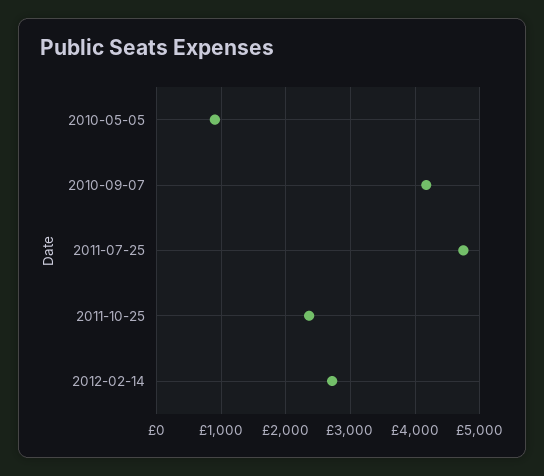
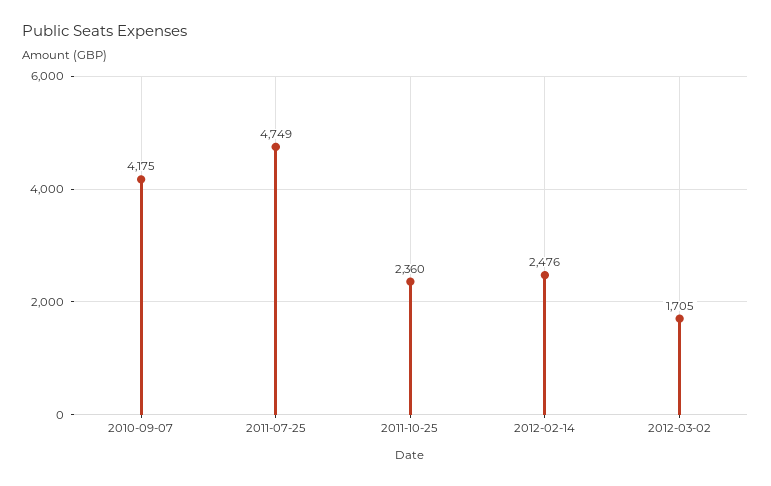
2010-05-05: 900 -> none
2012-02-14: 2700 -> 2476
2012-03-02: none -> 1705

